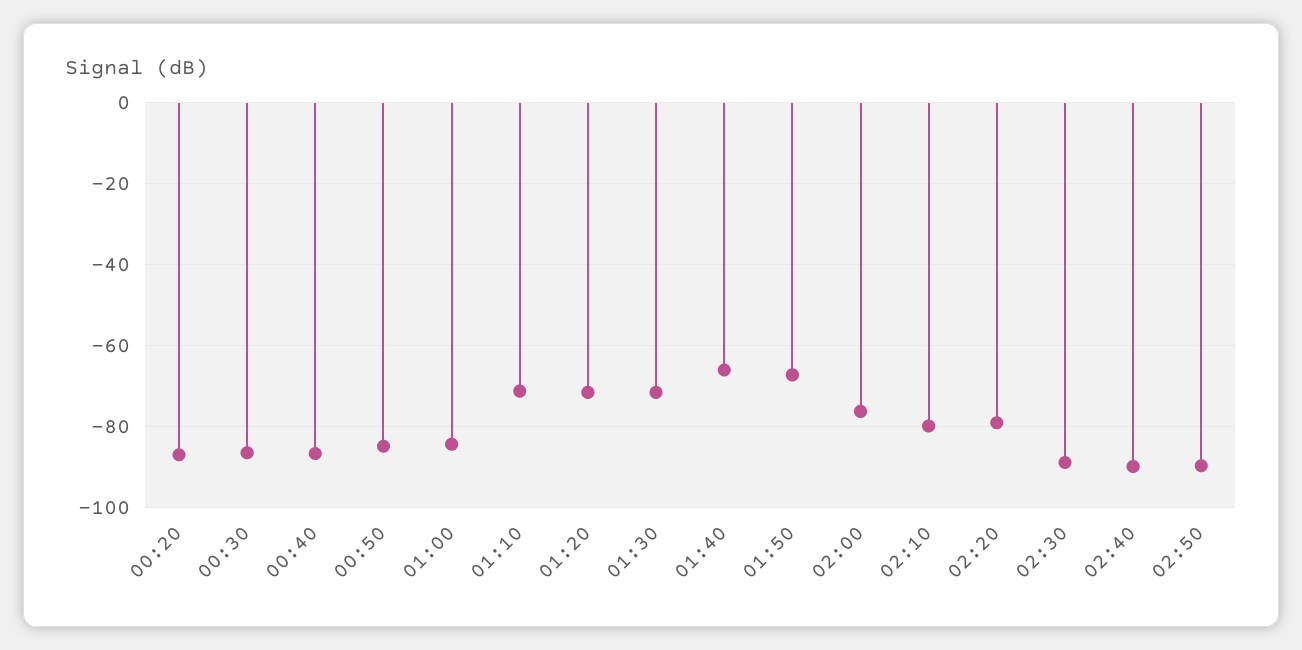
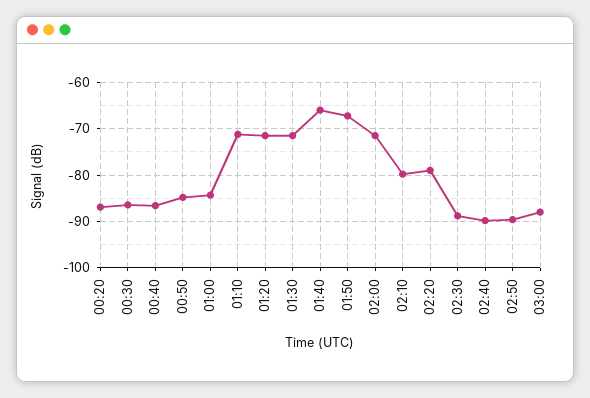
02:00: -76 -> -72
03:00: none -> -88

